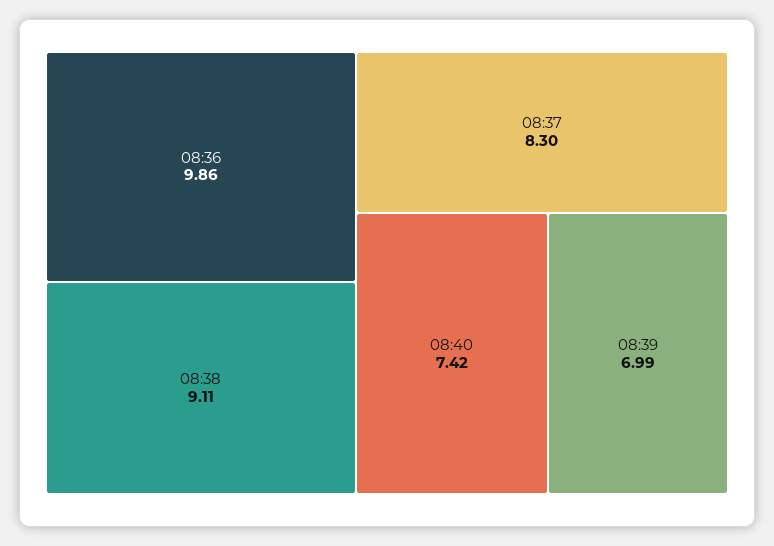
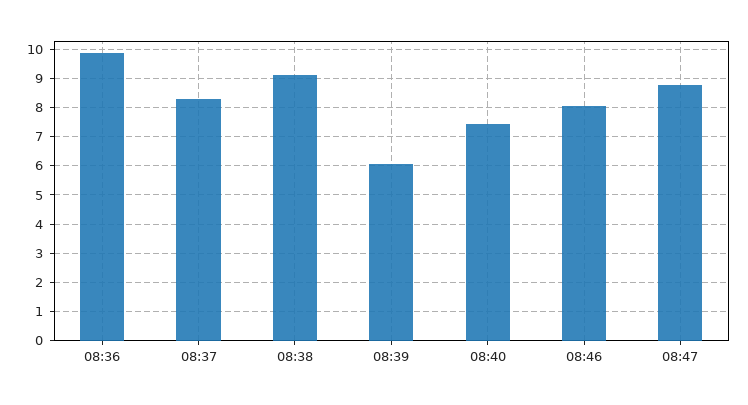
08:39: 6.99 -> 6
08:46: none -> 8
08:47: none -> 8.75

